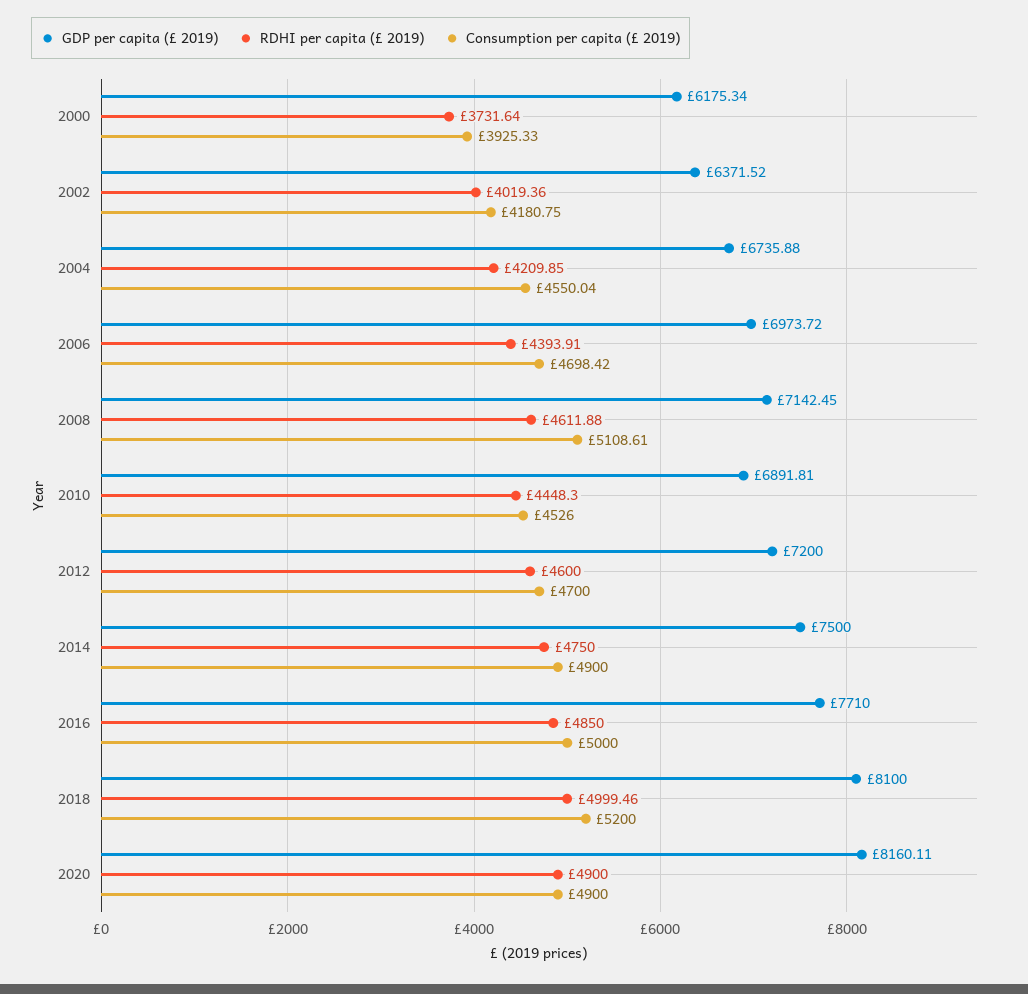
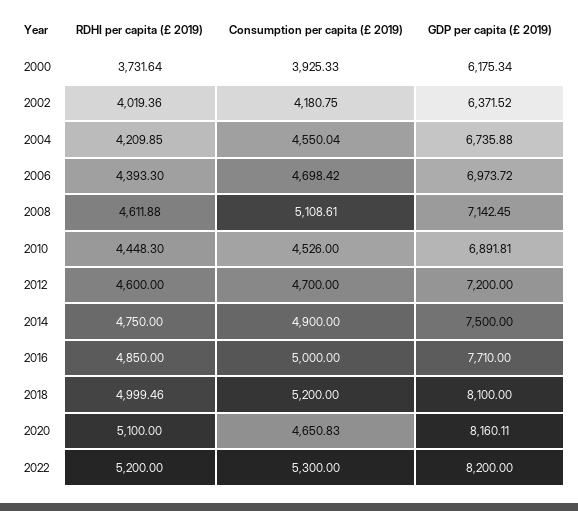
RDHI per capita (£ 2019), 2006: 4393.91 -> 4393.3
RDHI per capita (£ 2019), 2020: 4900 -> 5100
Consumption per capita (£ 2019), 2020: 4900 -> 4650.83
RDHI per capita (£ 2019), 2022: none -> 5200
Consumption per capita (£ 2019), 2022: none -> 5300
GDP per capita (£ 2019), 2022: none -> 8200

